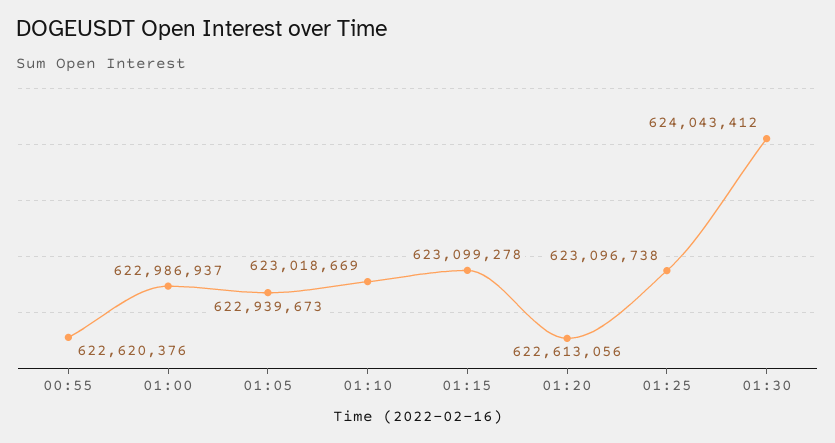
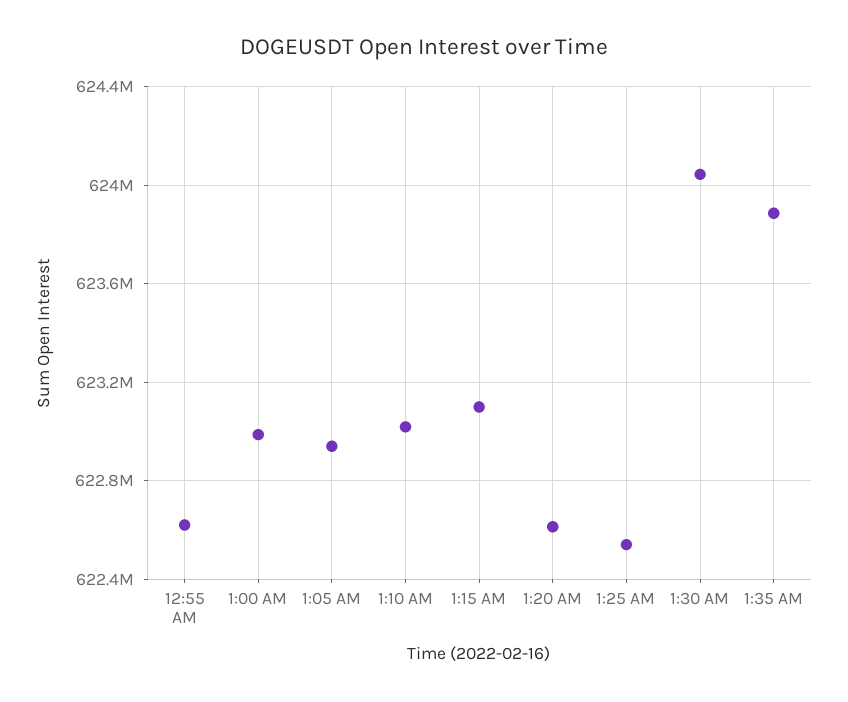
01:25: 623096738 -> 622550000
1:35 AM: none -> 623900000

